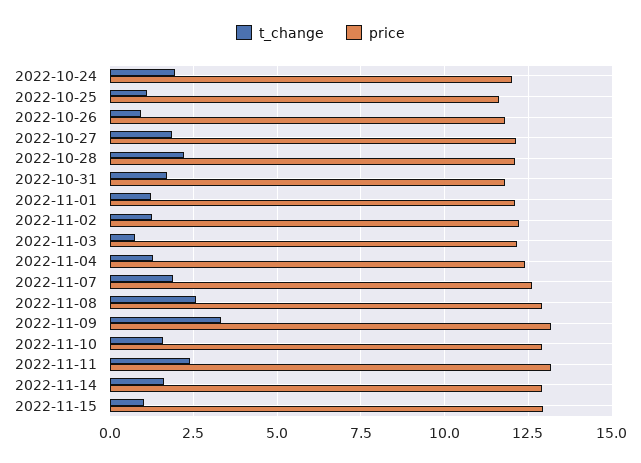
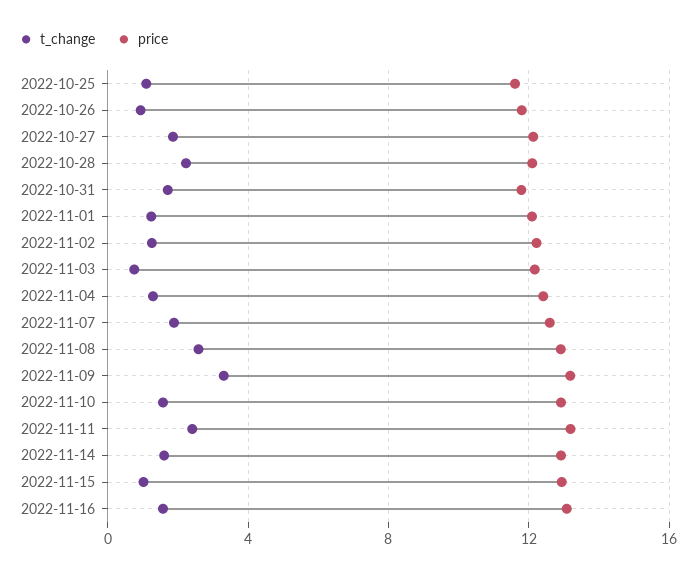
t_change, 2022-10-24: 2 -> none
price, 2022-10-24: 12 -> none
t_change, 2022-11-16: none -> 1.5
price, 2022-11-16: none -> 13

